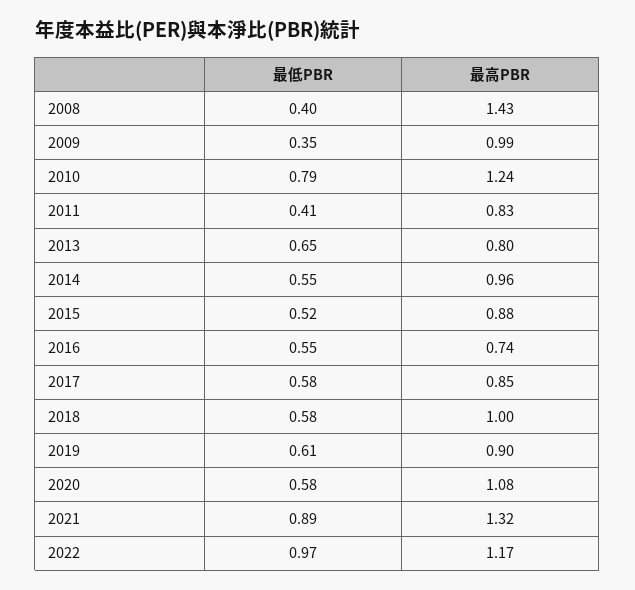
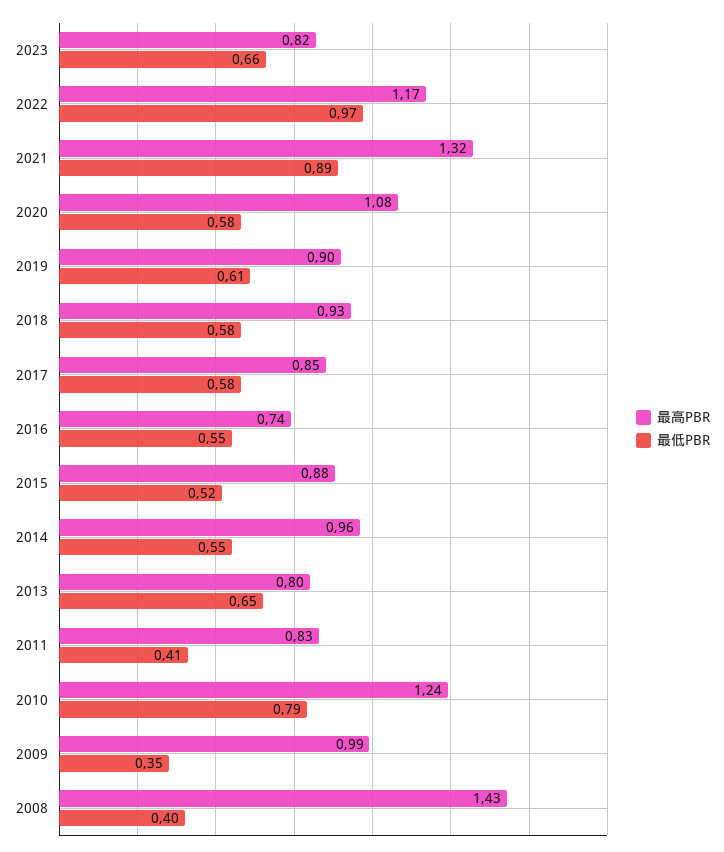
最高PBR, 2018: 1 -> 0.93
最高PBR, 2023: none -> 0.82
最低PBR, 2023: none -> 0.66

